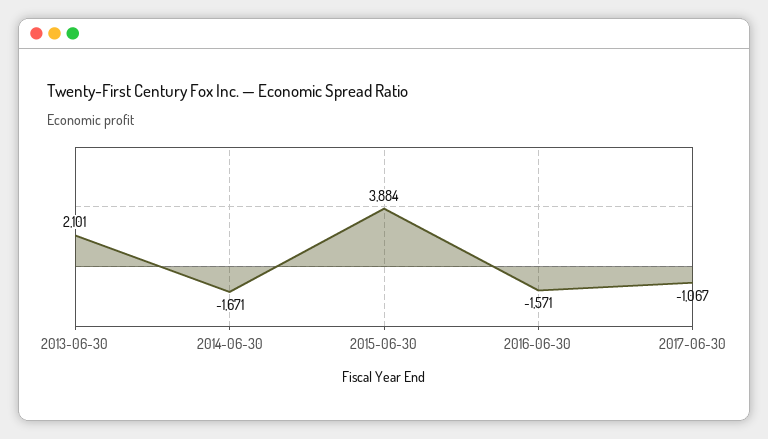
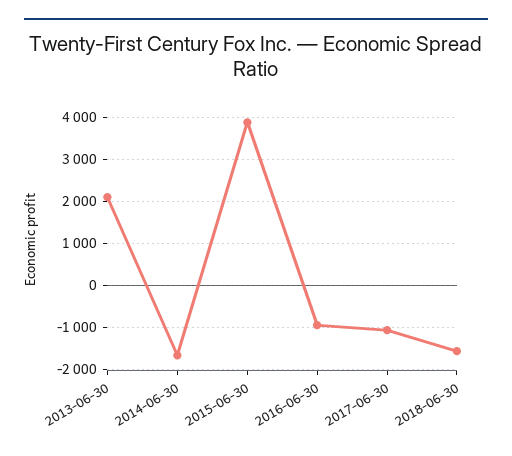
2016-06-30: -1571 -> -1000
2018-06-30: none -> -1600

